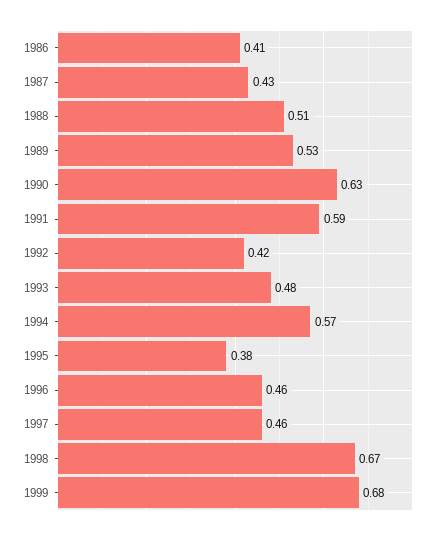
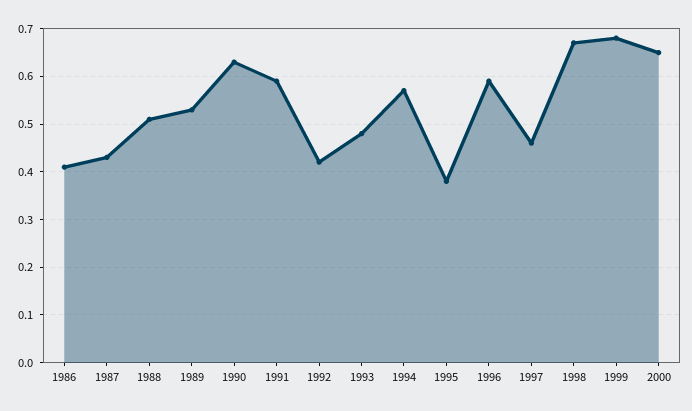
1996: 0.46 -> 0.6
2000: none -> 0.65

